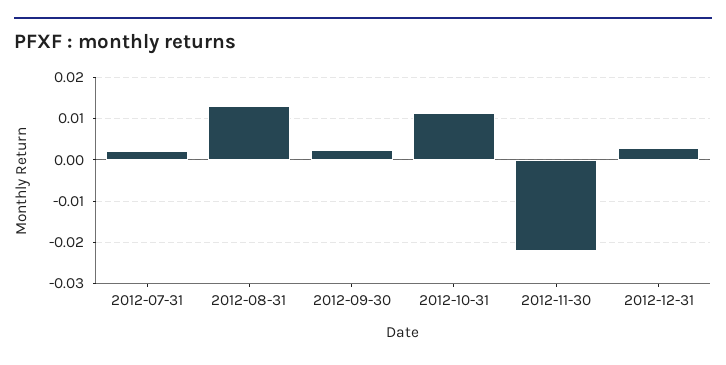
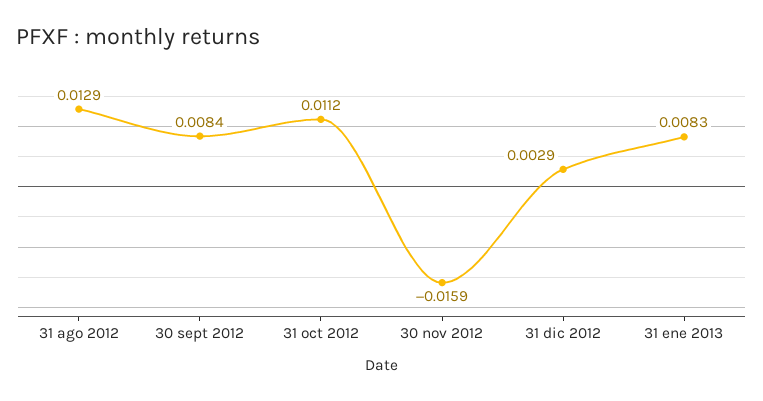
2012-07-31: 0.002 -> none
2012-09-30: 0.002 -> 0.0084
2012-11-30: -0.022 -> -0.0159
31 ene 2013: none -> 0.0083

